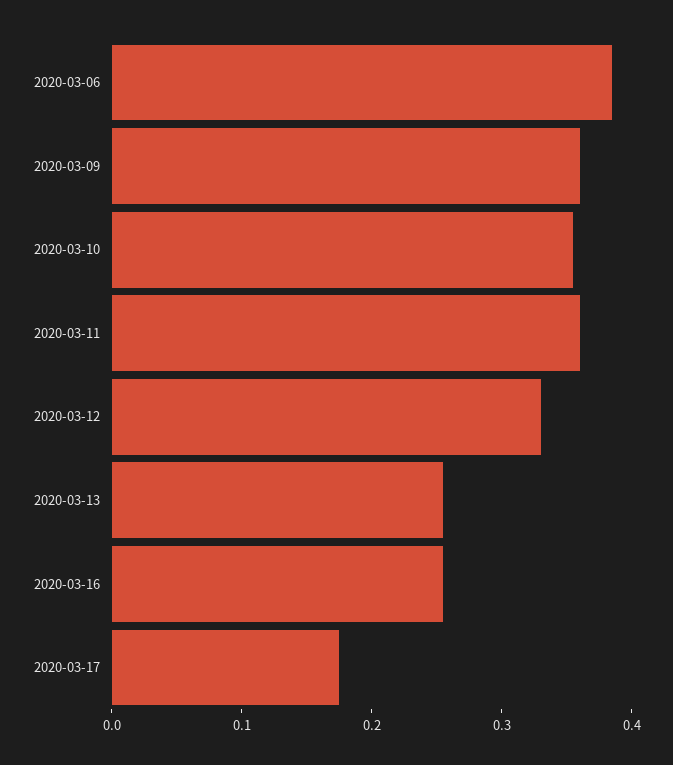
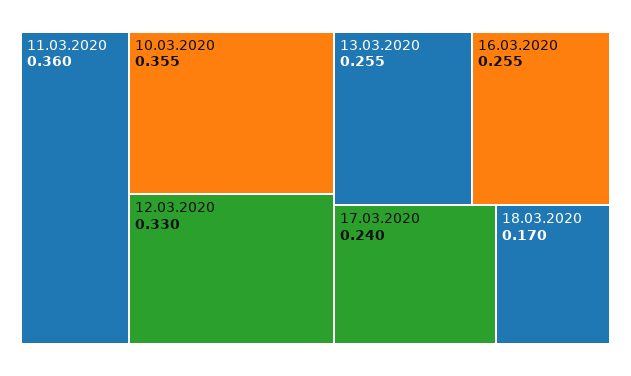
2020-03-06: 0.38 -> none
2020-03-09: 0.36 -> none
2020-03-17: 0.18 -> 0.24
18.03.2020: none -> 0.17

